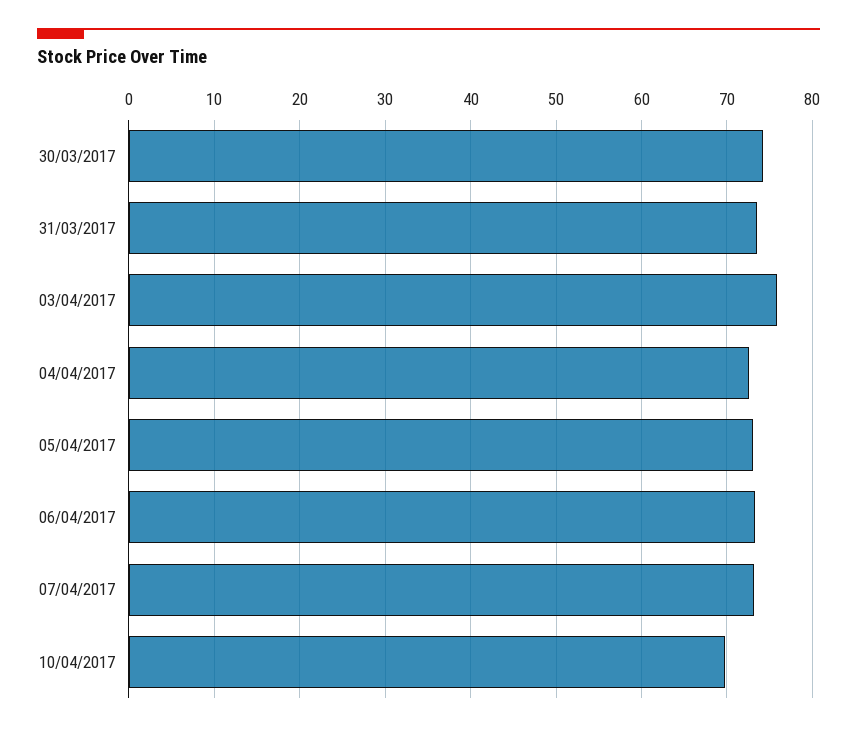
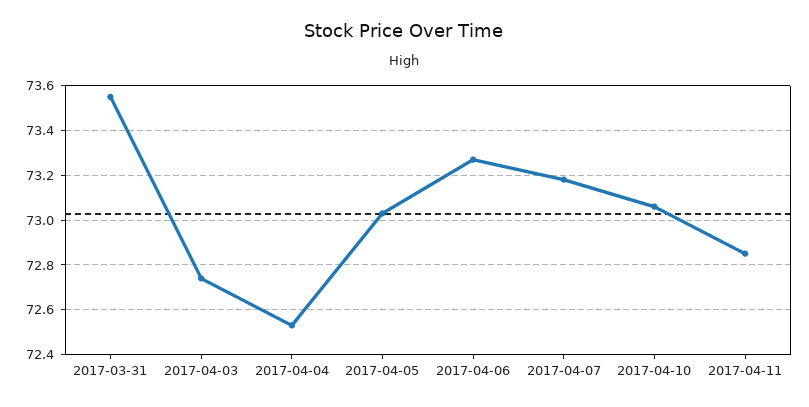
30/03/2017: 74 -> none
03/04/2017: 76 -> 72.75
10/04/2017: 70 -> 73.05
2017-04-11: none -> 72.85

